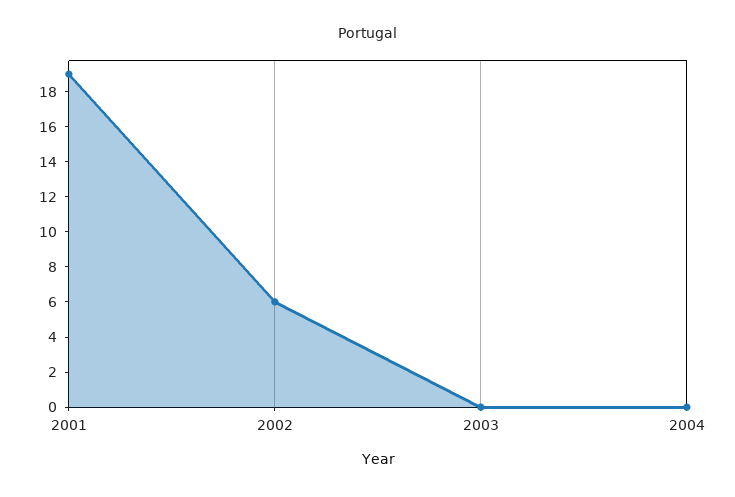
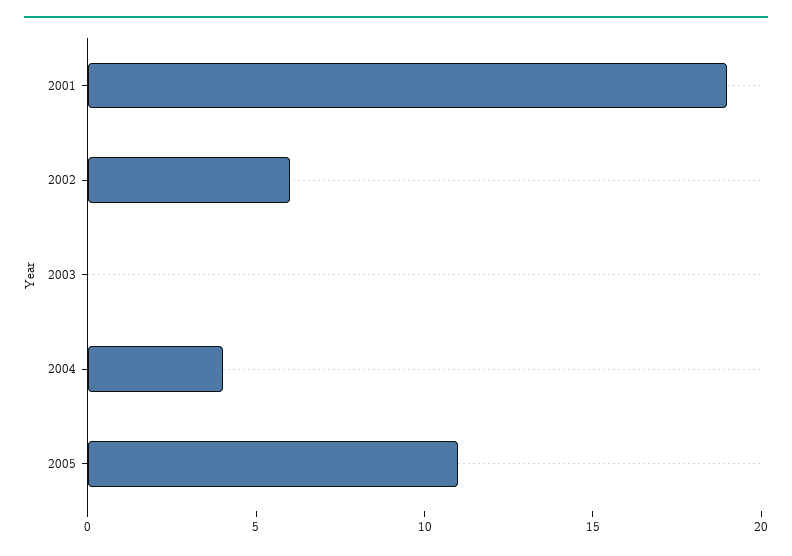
2004: 0 -> 4
2005: none -> 11

